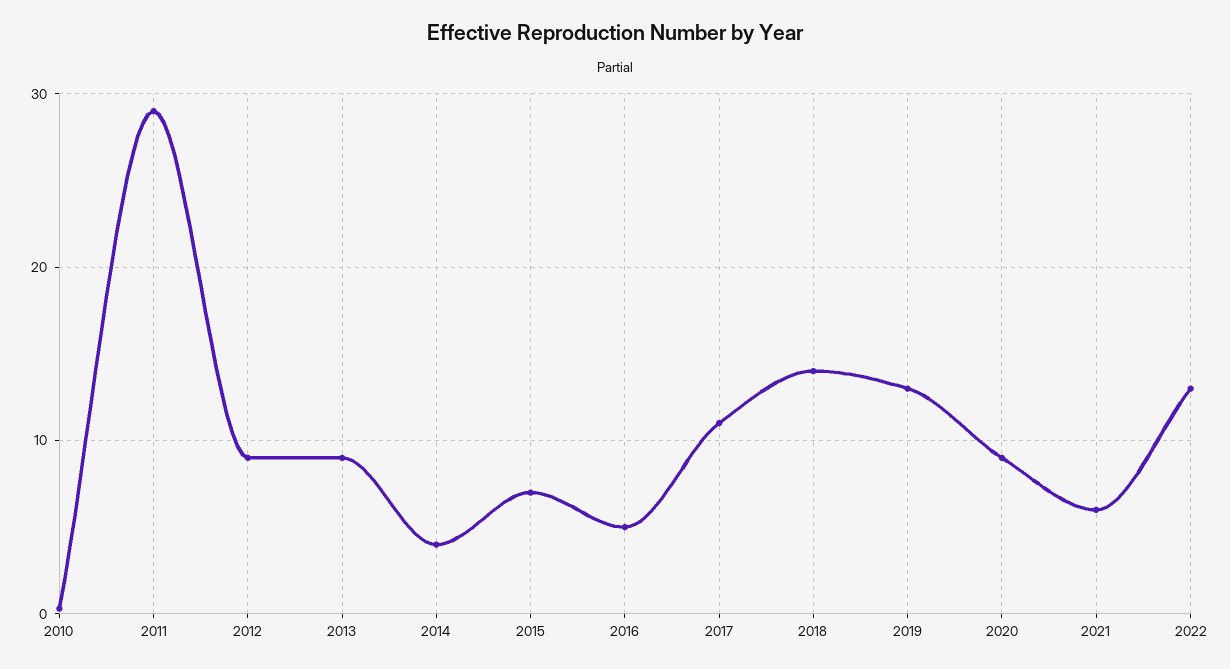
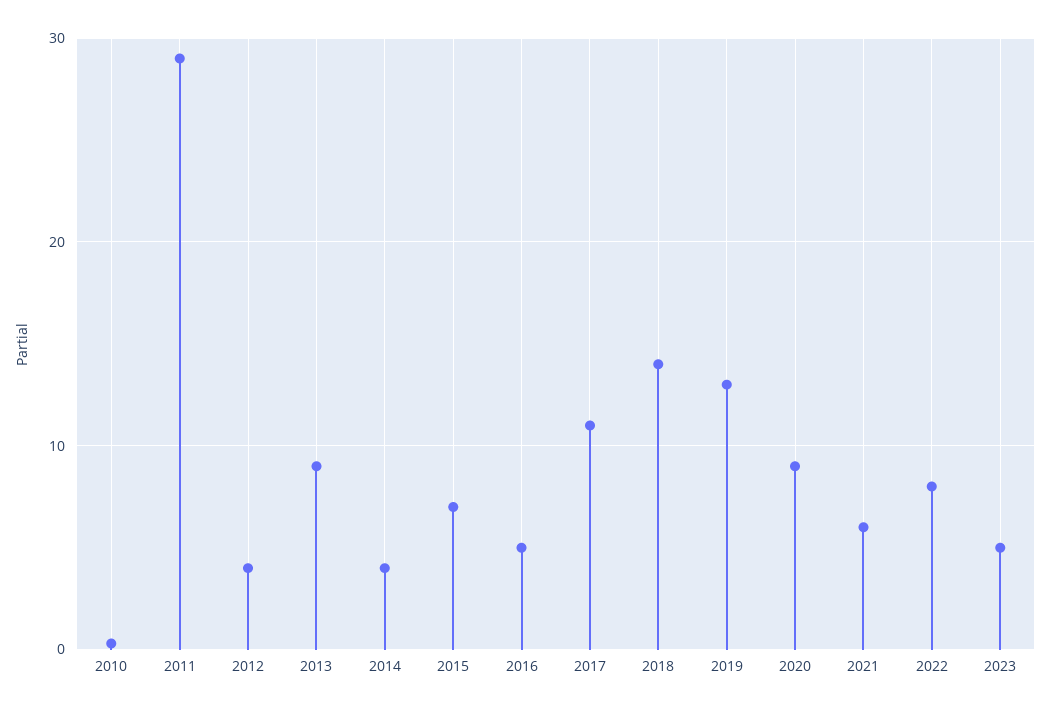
2012: 9 -> 4
2022: 13 -> 8
2023: none -> 5

